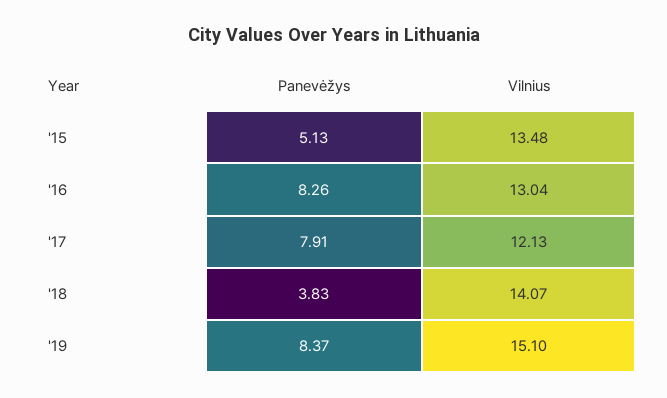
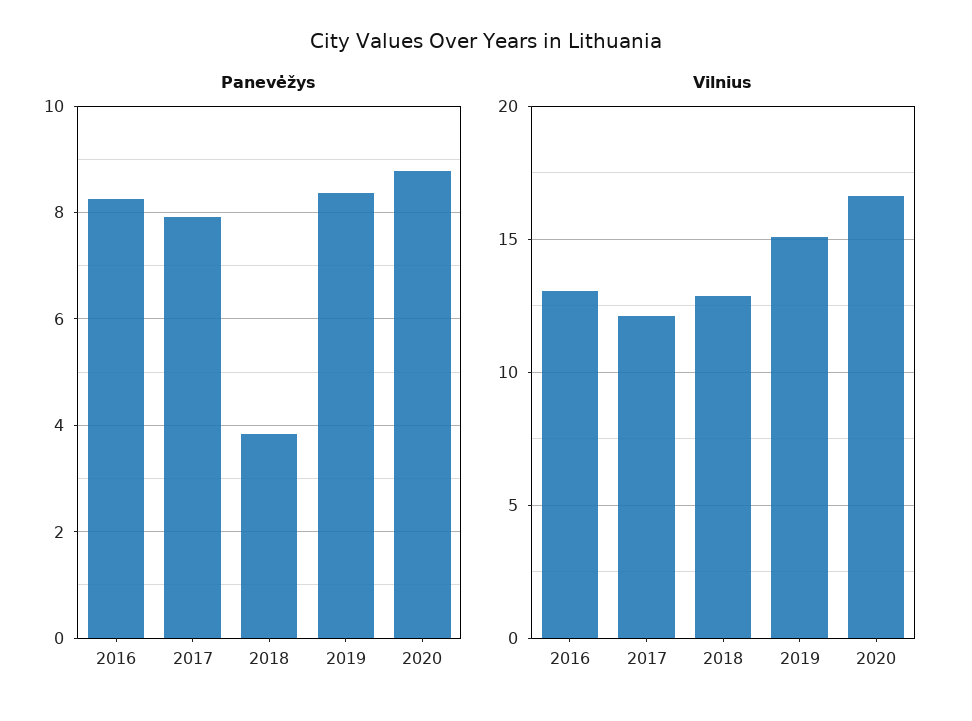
Panevėžys, '15: 5.13 -> none
Vilnius, '15: 13.48 -> none
Vilnius, '18: 14.07 -> 13
Panevėžys, 2020: none -> 8.8
Vilnius, 2020: none -> 16.5

